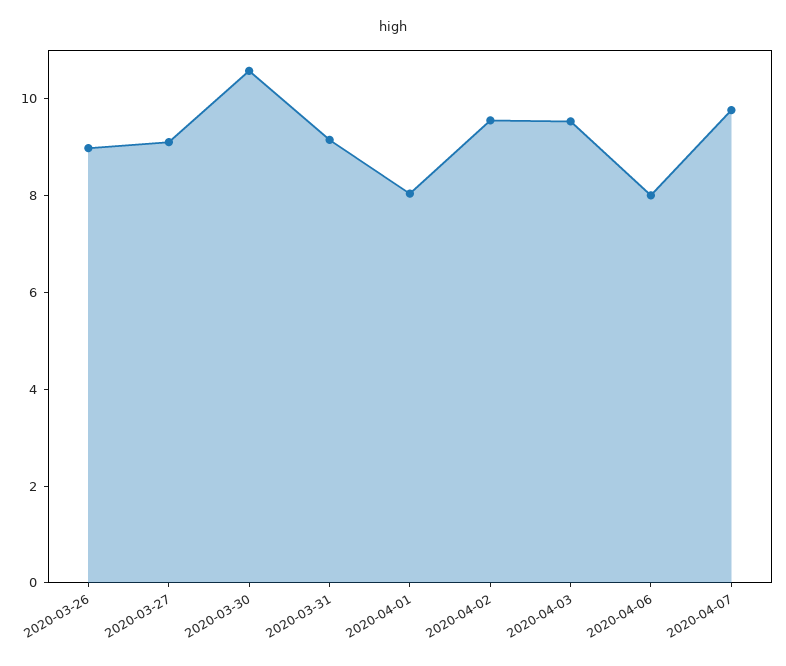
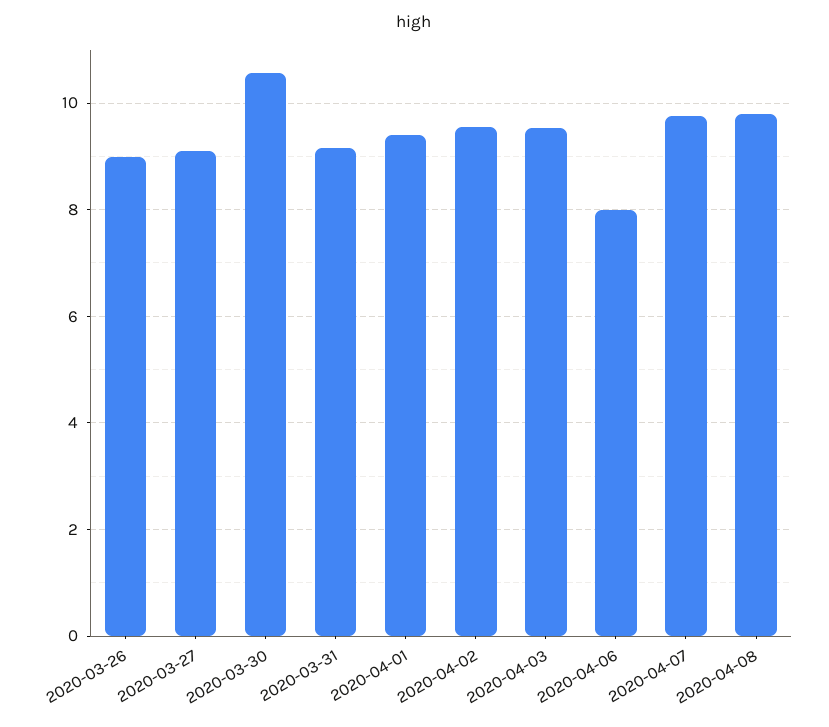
2020-04-01: 8 -> 9.4
2020-04-08: none -> 9.8

